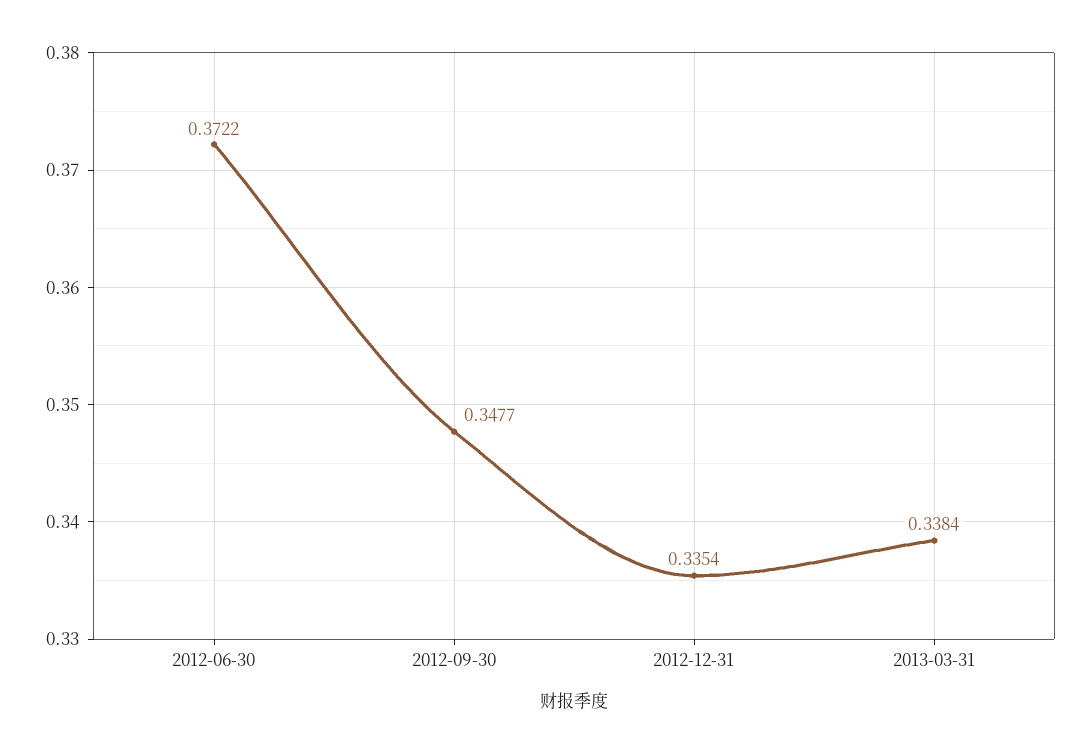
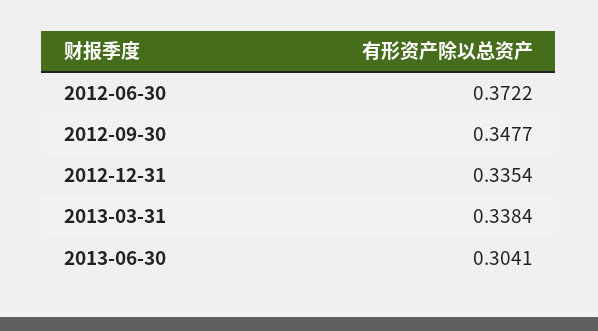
2013-06-30: none -> 0.3041

